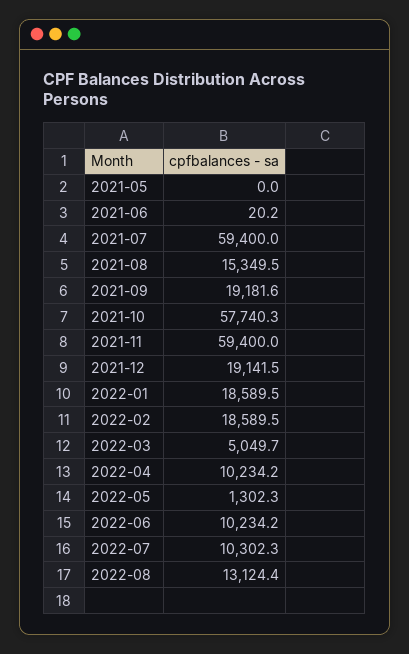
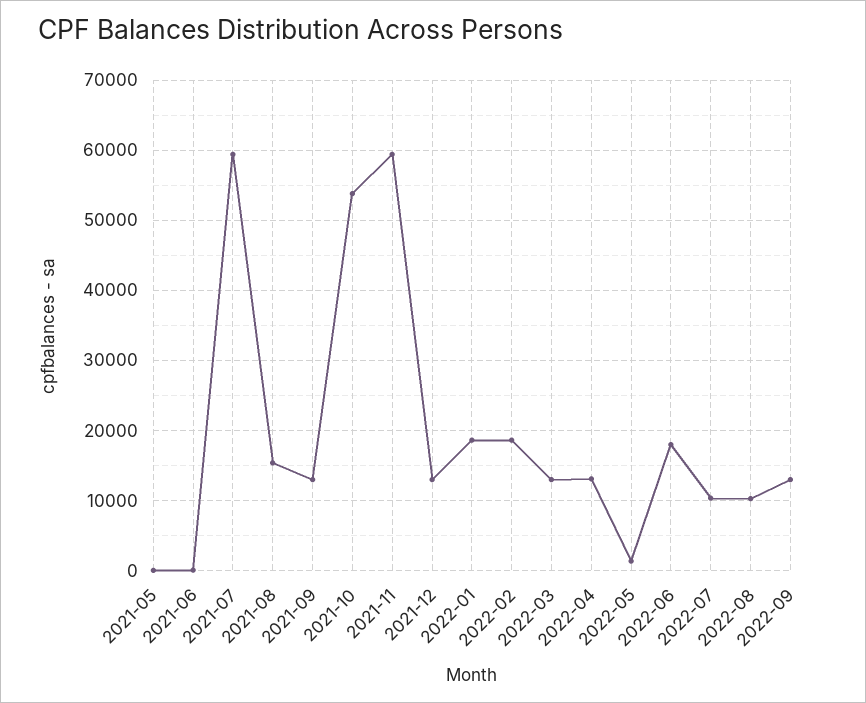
2021-09: 19181.6 -> 13000
2021-10: 57740.3 -> 54000
2021-12: 19141.5 -> 13000
2022-03: 5049.7 -> 13000
2022-04: 10234.2 -> 13000
2022-06: 10234.2 -> 18000
2022-08: 13124.4 -> 10000
2022-09: none -> 13000

